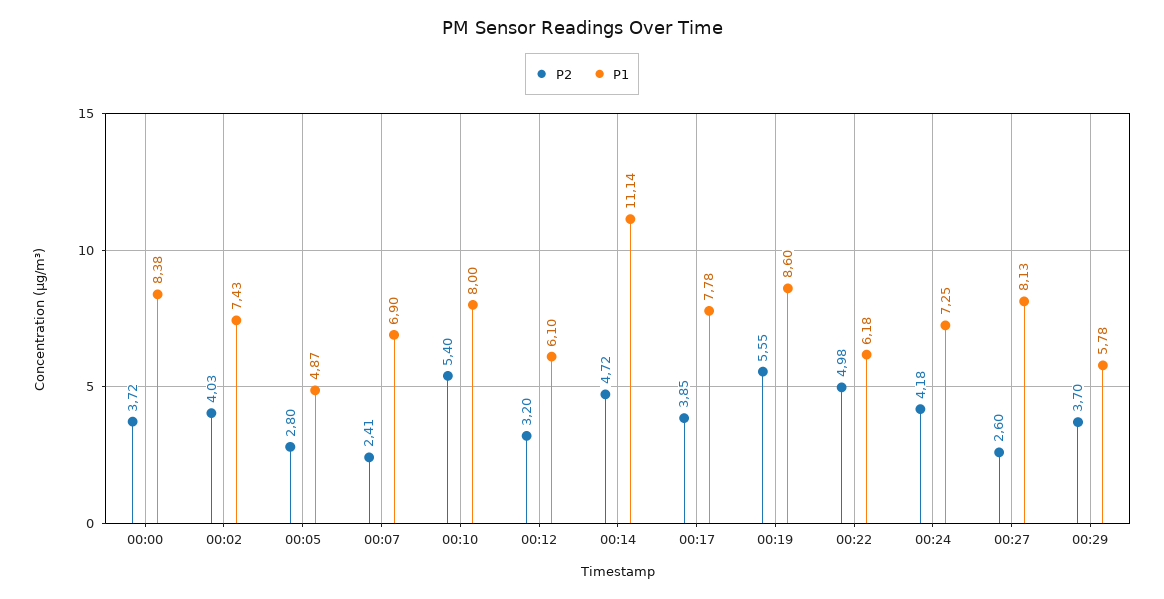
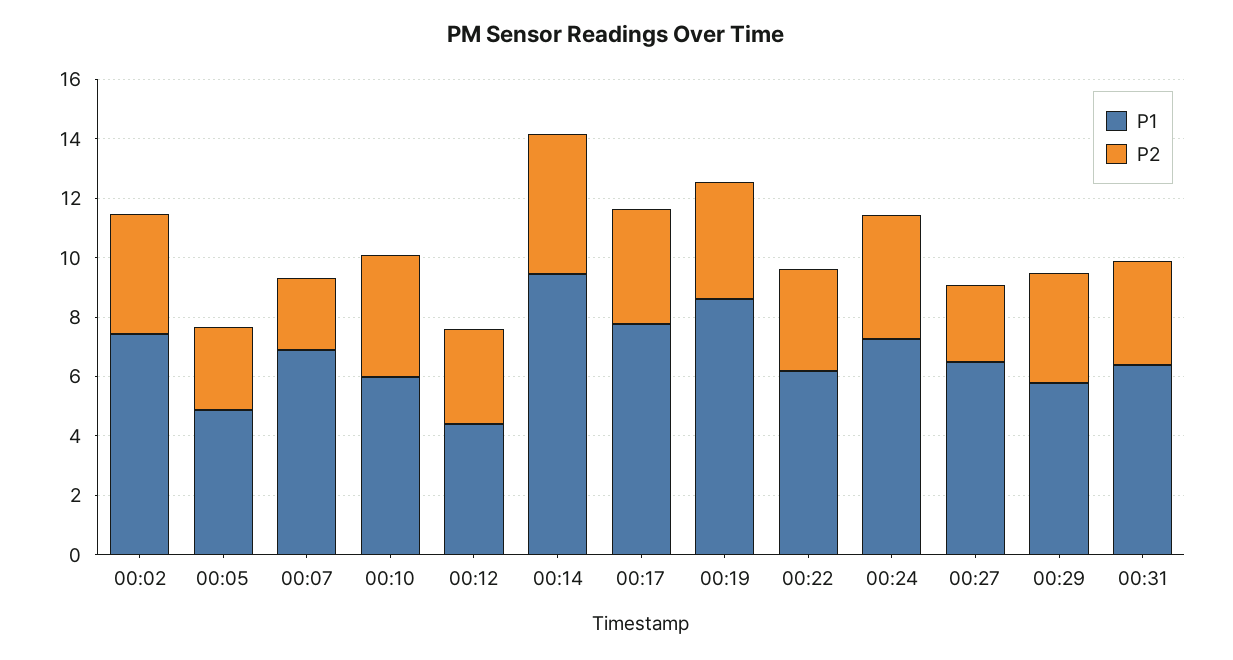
P2, 00:00: 3.72 -> none
P1, 00:00: 8.38 -> none
P2, 00:10: 5.4 -> 4
P1, 00:10: 8 -> 6
P1, 00:12: 6.1 -> 4.5
P1, 00:14: 11.14 -> 9.5
P2, 00:19: 5.55 -> 4
P2, 00:22: 4.98 -> 3.5
P1, 00:27: 8.13 -> 6.5
P1, 00:31: none -> 6.5
P2, 00:31: none -> 3.5

